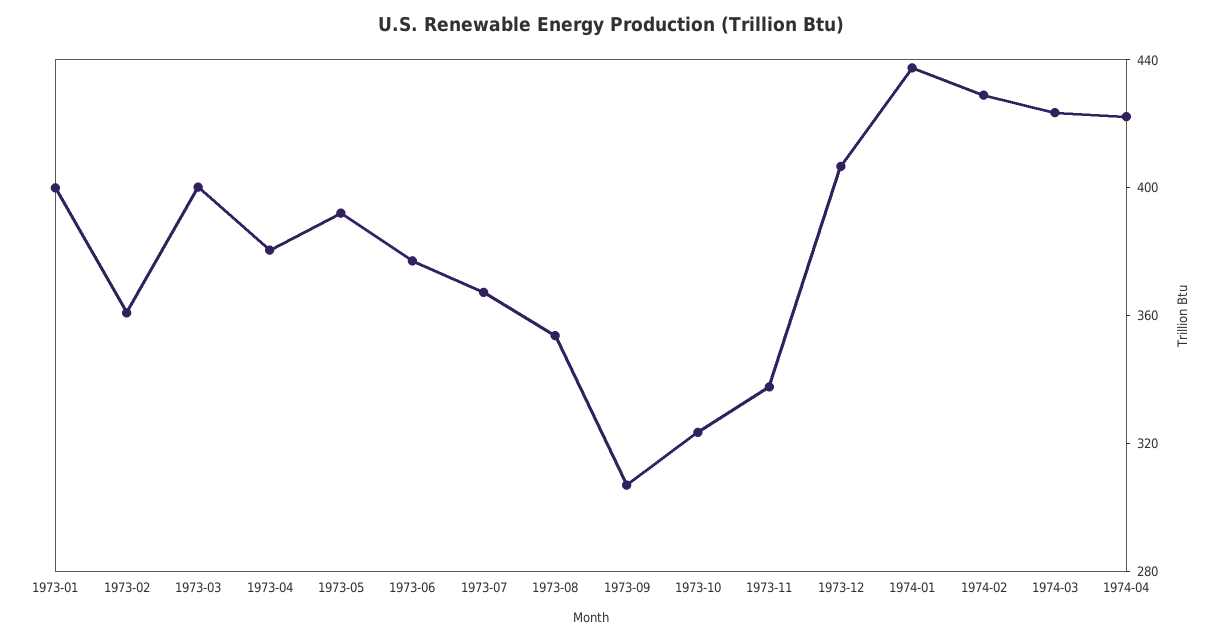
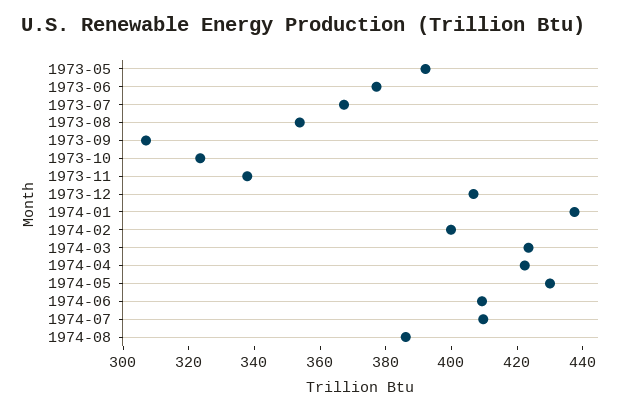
1973-01: 400 -> none
1973-02: 360 -> none
1973-03: 400 -> none
1973-04: 380 -> none
1974-02: 430 -> 400
1974-05: none -> 430
1974-06: none -> 410
1974-07: none -> 410
1974-08: none -> 385

